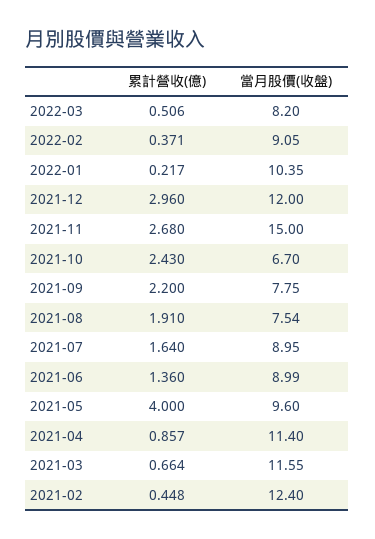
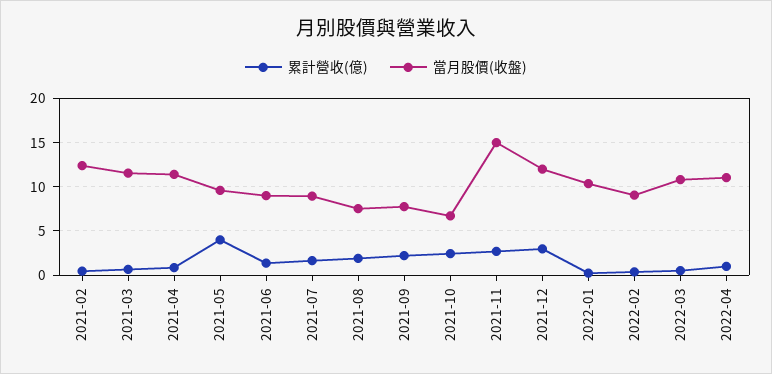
當月股價(收盤), 2022-03: 8.2 -> 11
累計營收(億), 2022-04: none -> 1
當月股價(收盤), 2022-04: none -> 11

